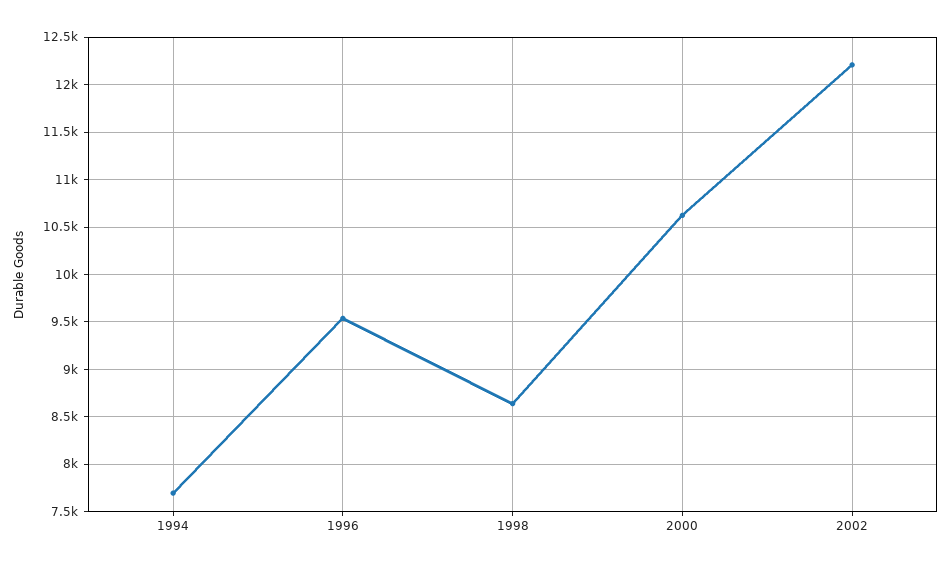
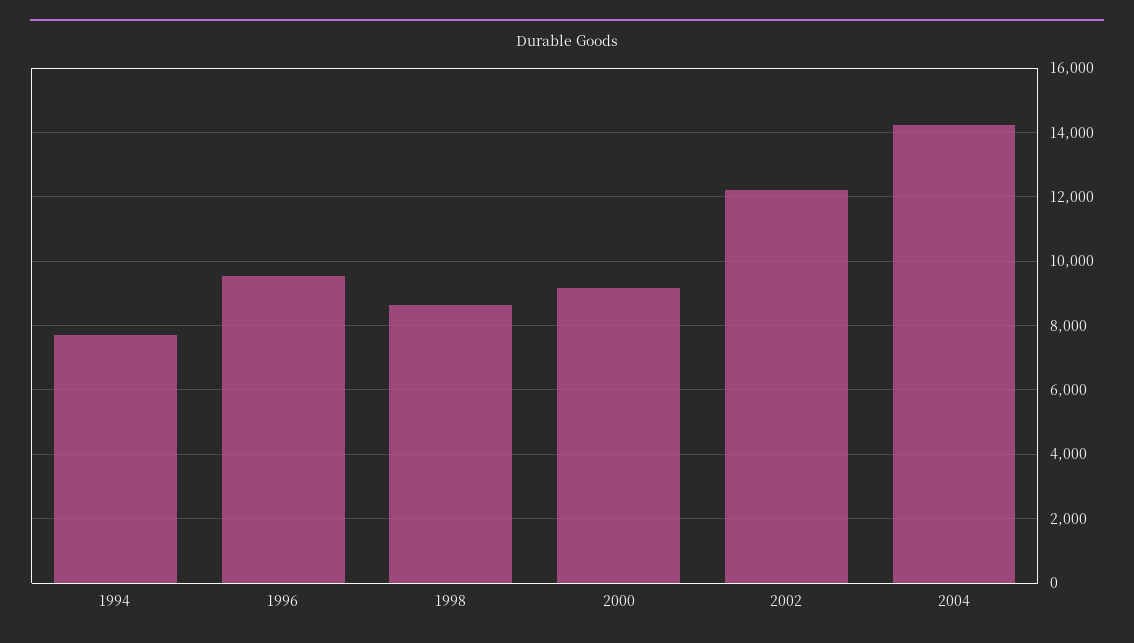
2000: 10600 -> 9200
2004: none -> 14200

